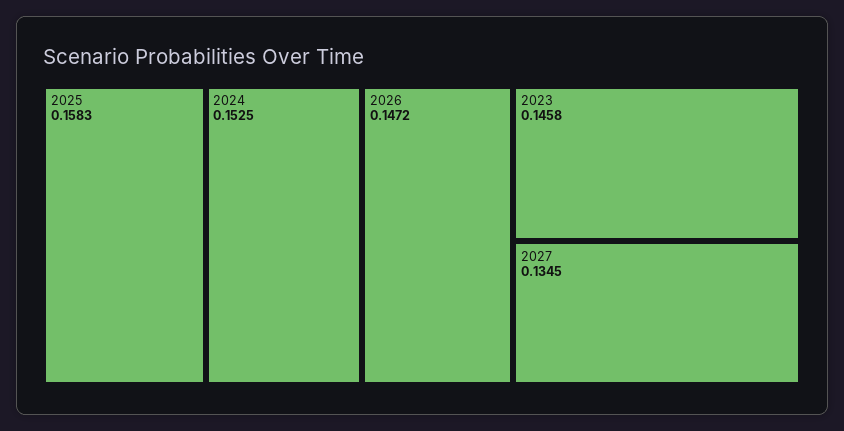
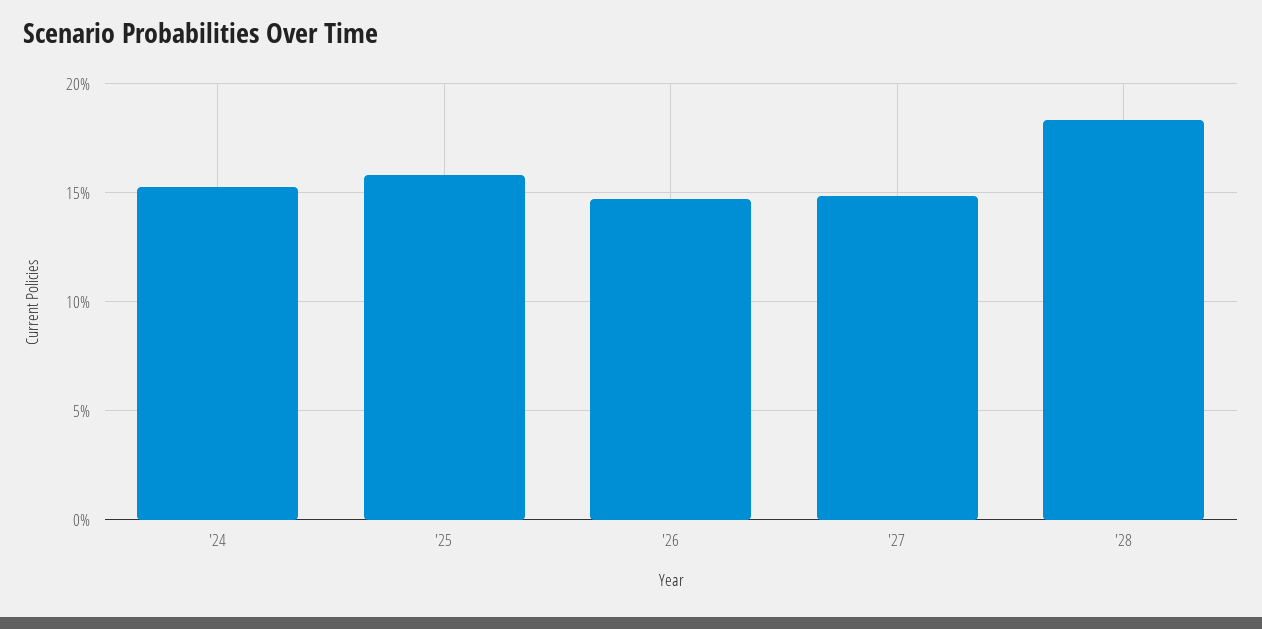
2023: 0.1458 -> none
2027: 0.1345 -> 0.15
'28: none -> 0.185

